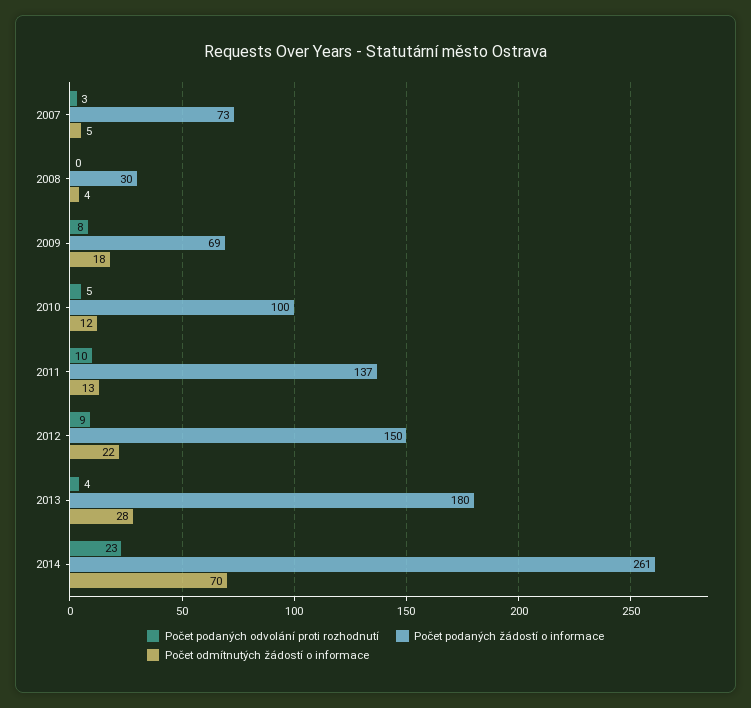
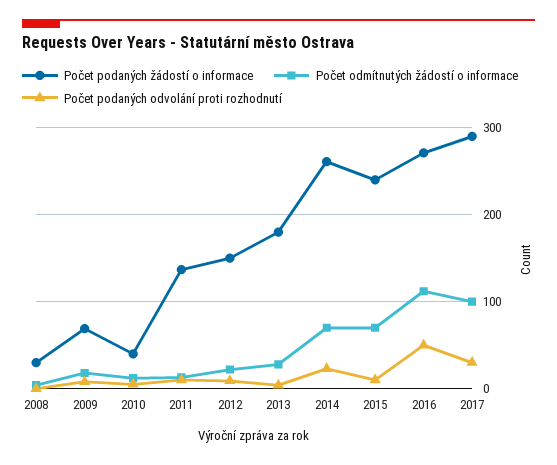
Počet podaných odvolání proti rozhodnutí, 2007: 3 -> none
Počet podaných žádostí o informace, 2007: 73 -> none
Počet odmítnutých žádostí o informace, 2007: 5 -> none
Počet podaných žádostí o informace, 2010: 100 -> 40
Počet podaných žádostí o informace, 2015: none -> 240
Počet odmítnutých žádostí o informace, 2015: none -> 70
Počet podaných odvolání proti rozhodnutí, 2015: none -> 10
Počet podaných žádostí o informace, 2016: none -> 270
Počet odmítnutých žádostí o informace, 2016: none -> 110
Počet podaných odvolání proti rozhodnutí, 2016: none -> 50
Počet podaných žádostí o informace, 2017: none -> 290
Počet odmítnutých žádostí o informace, 2017: none -> 100
Počet podaných odvolání proti rozhodnutí, 2017: none -> 30

